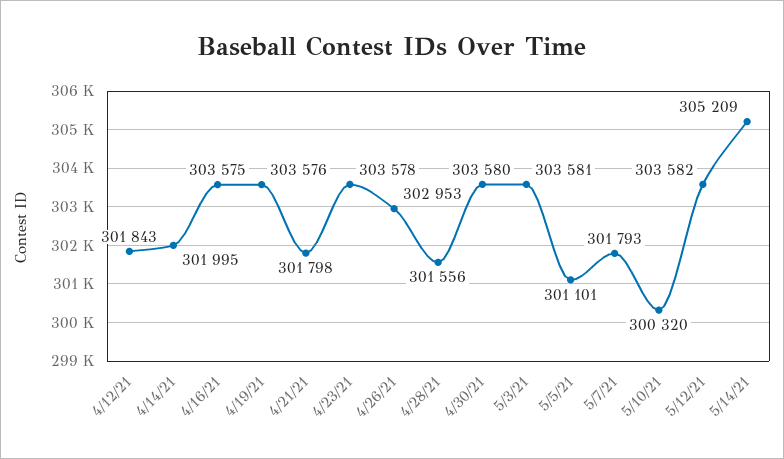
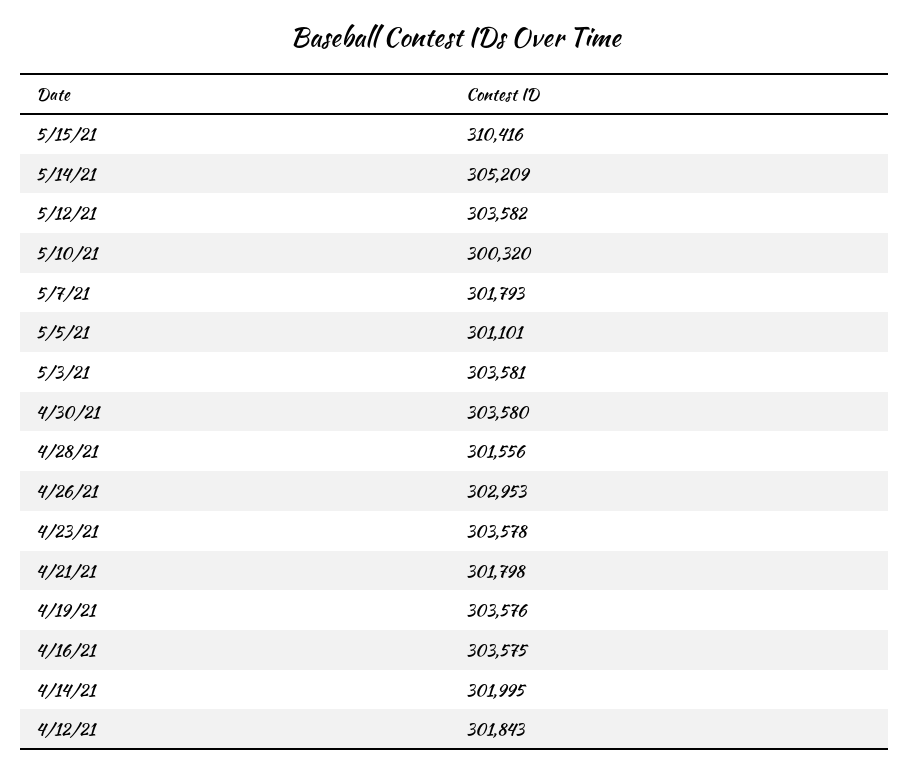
5/15/21: none -> 310416

